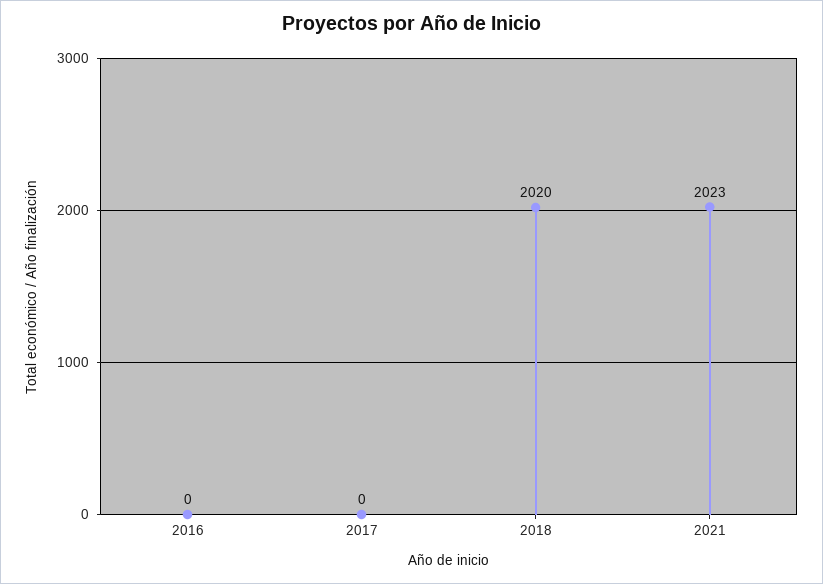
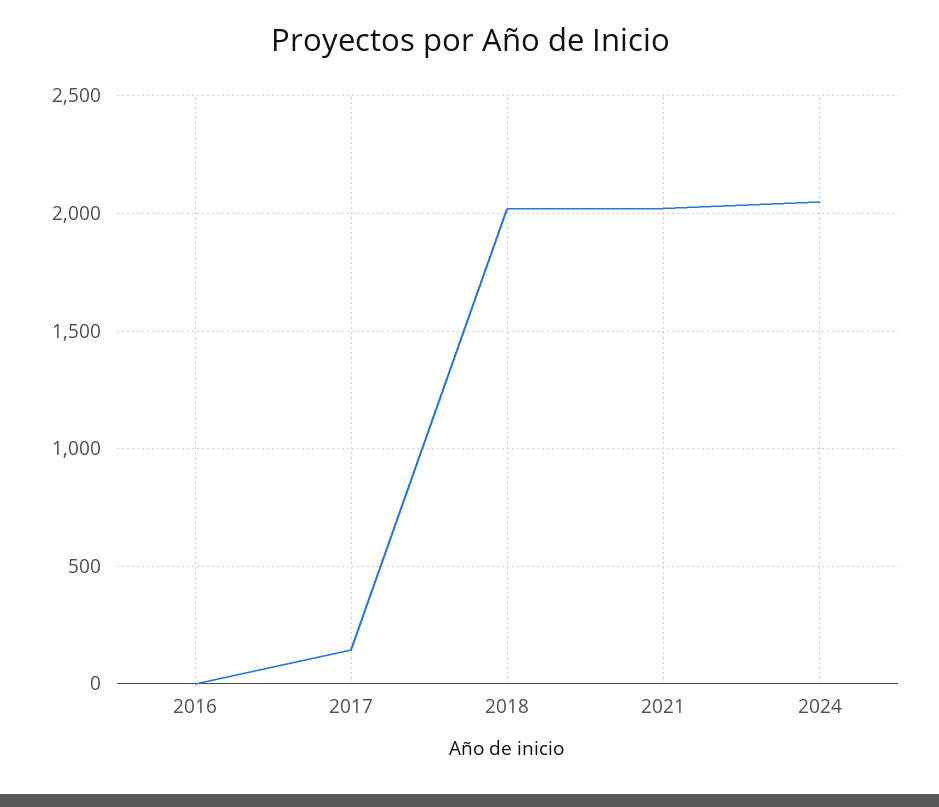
2017: 0 -> 150
2024: none -> 2050

